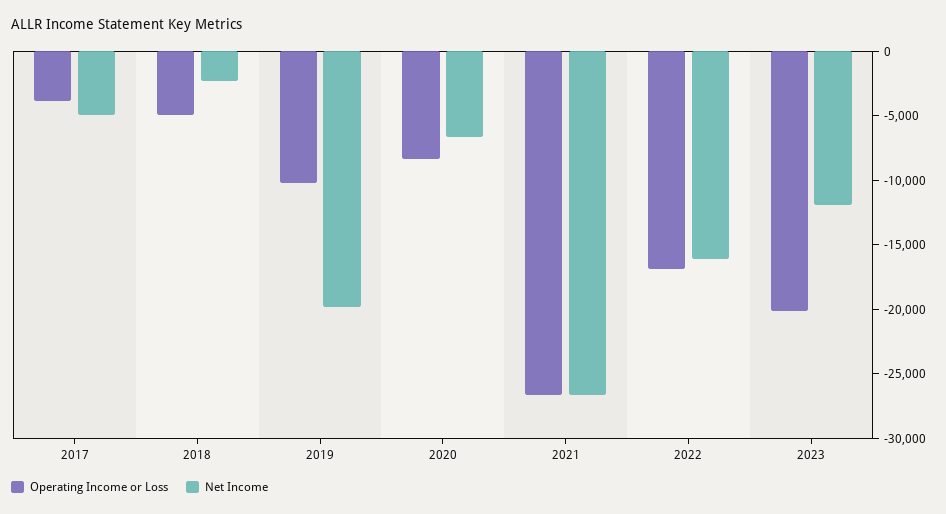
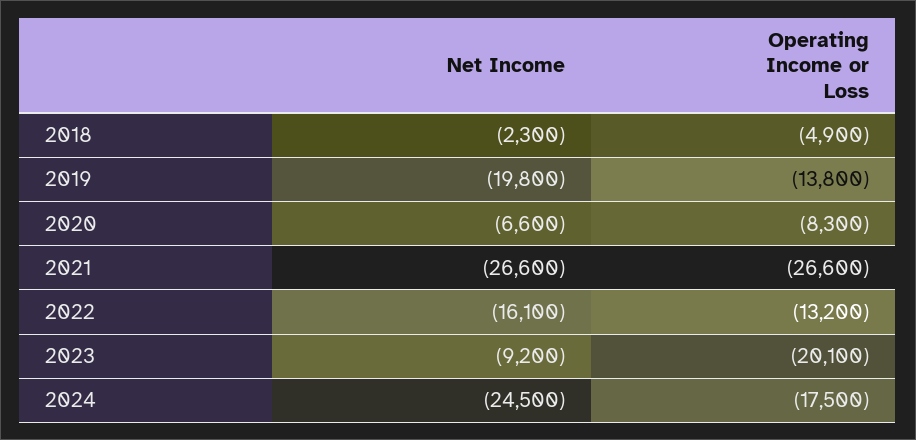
Operating Income or Loss, 2017: -4000 -> none
Net Income, 2017: -5000 -> none
Operating Income or Loss, 2019: -10000 -> -13800
Operating Income or Loss, 2022: -17000 -> -13200
Net Income, 2023: -12000 -> -9200
Net Income, 2024: none -> -24500
Operating Income or Loss, 2024: none -> -17500

